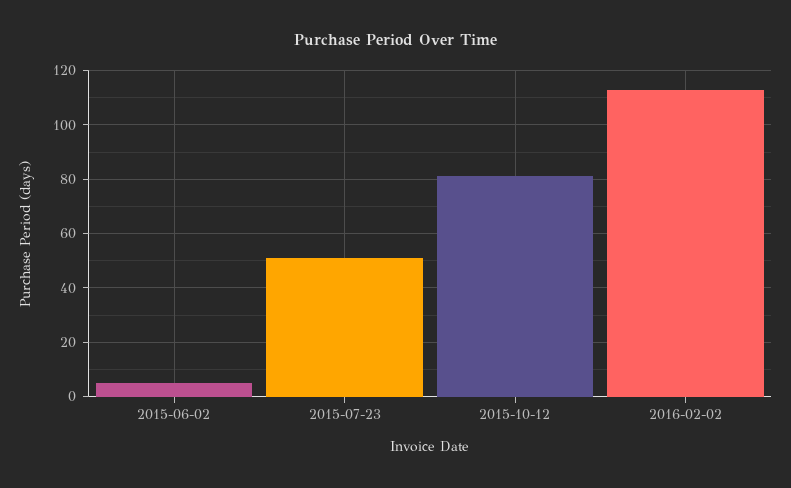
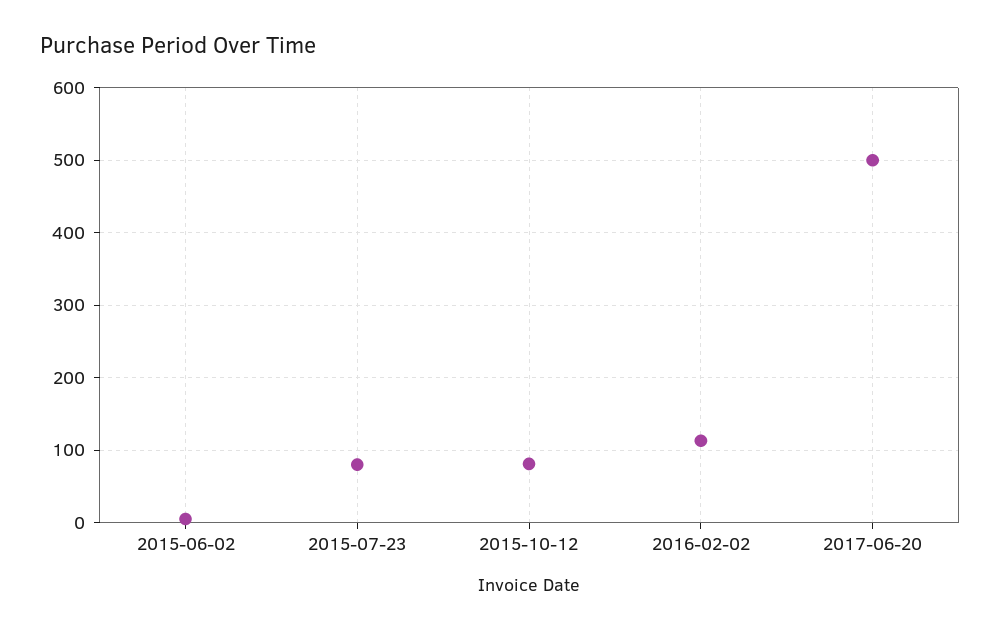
2015-07-23: 50 -> 80
2017-06-20: none -> 500

